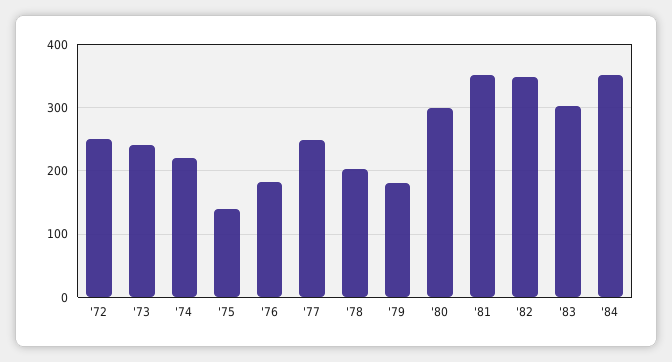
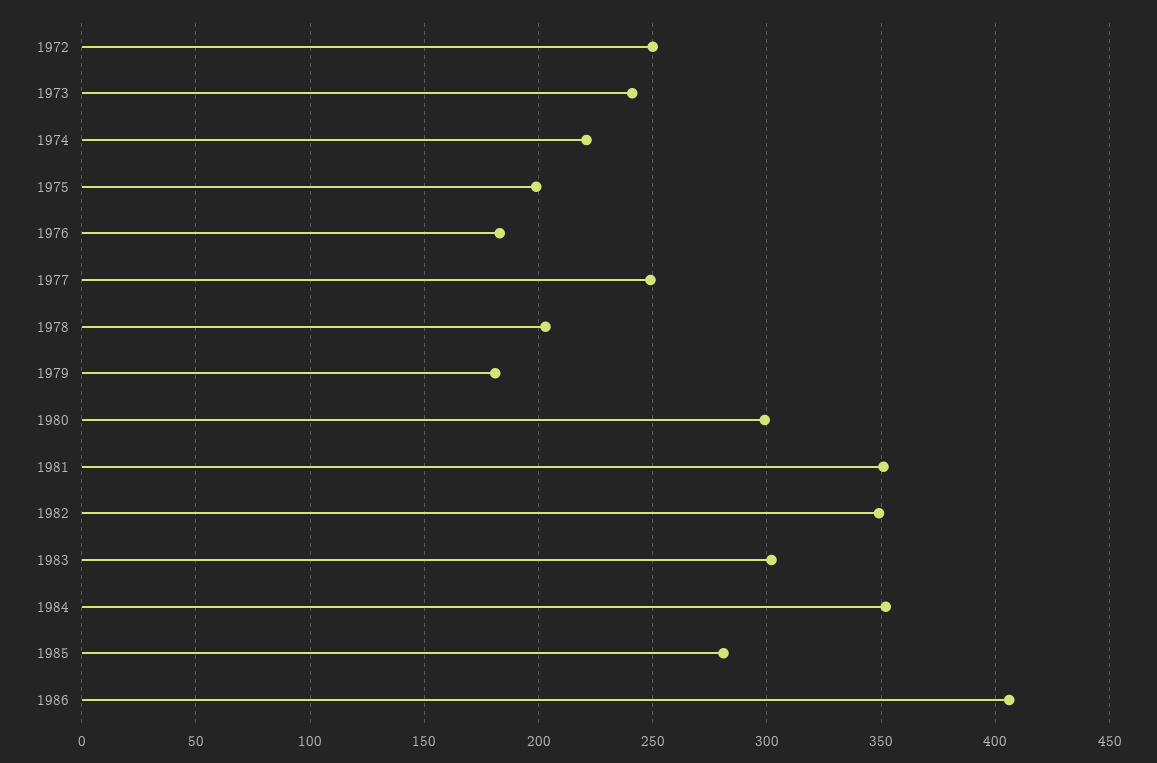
'75: 140 -> 200
1985: none -> 280
1986: none -> 405

